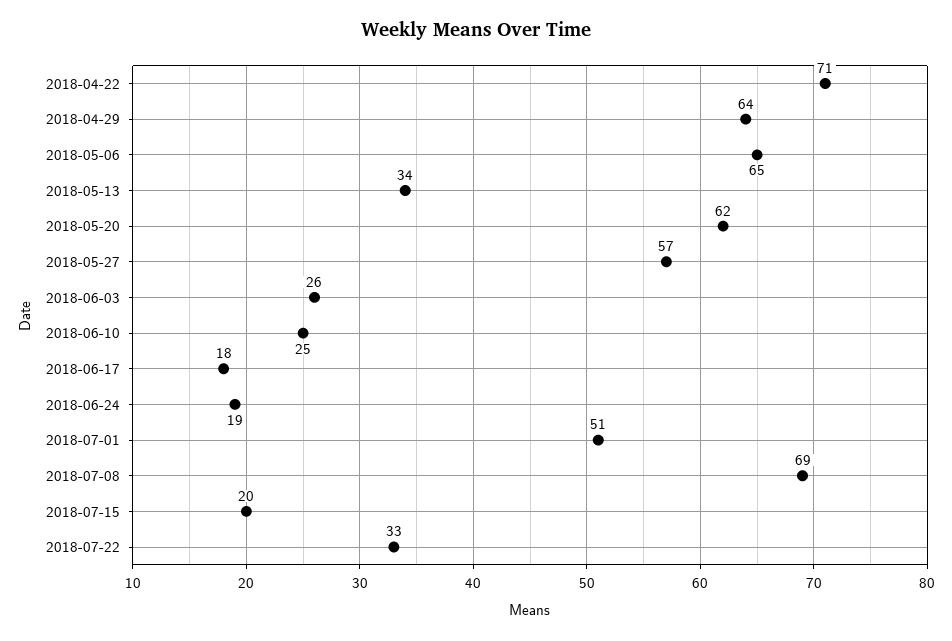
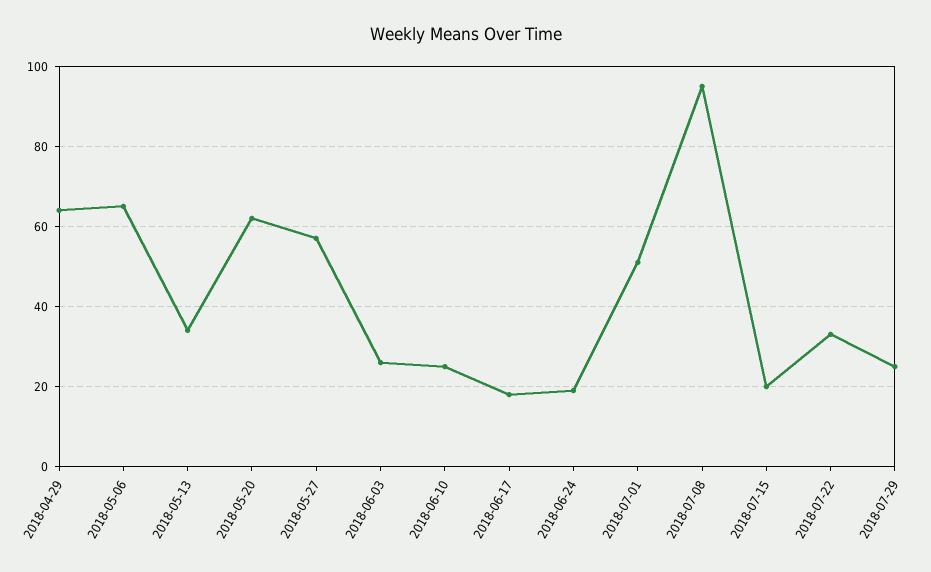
2018-04-22: 71 -> none
2018-07-08: 69 -> 95
2018-07-29: none -> 25

